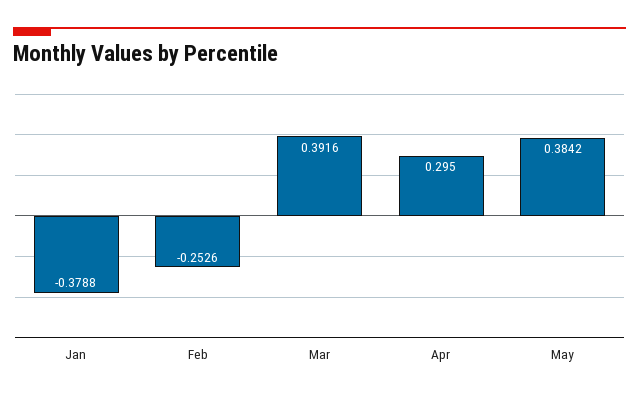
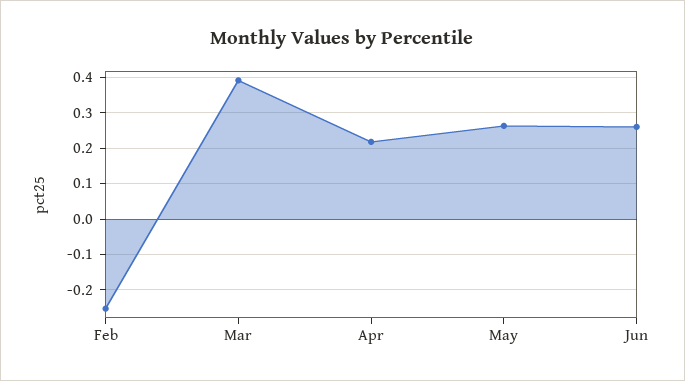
Jan: -0.3788 -> none
Apr: 0.295 -> 0.22
May: 0.3842 -> 0.26
Jun: none -> 0.26

